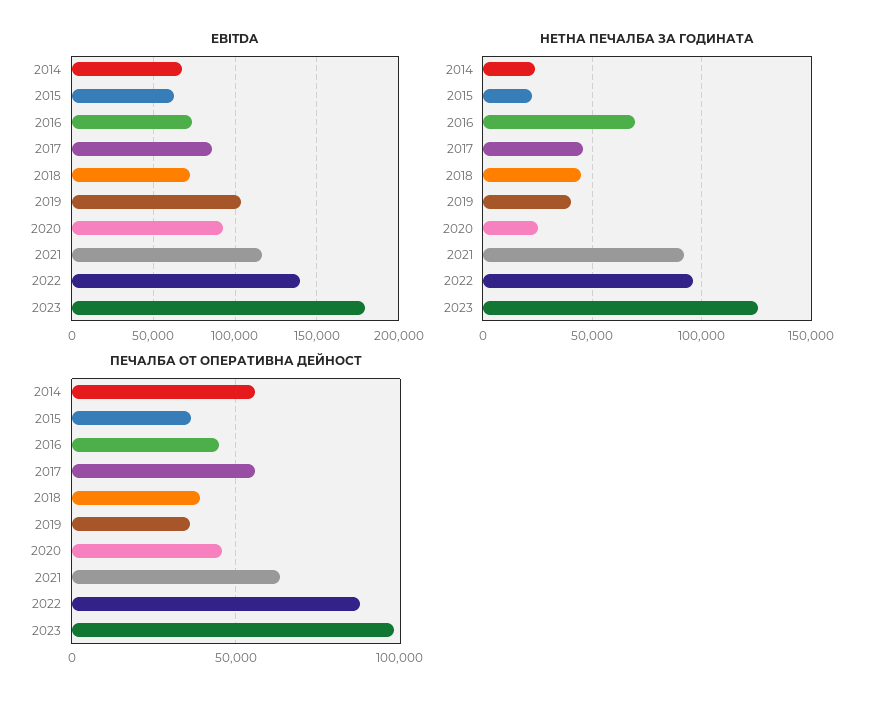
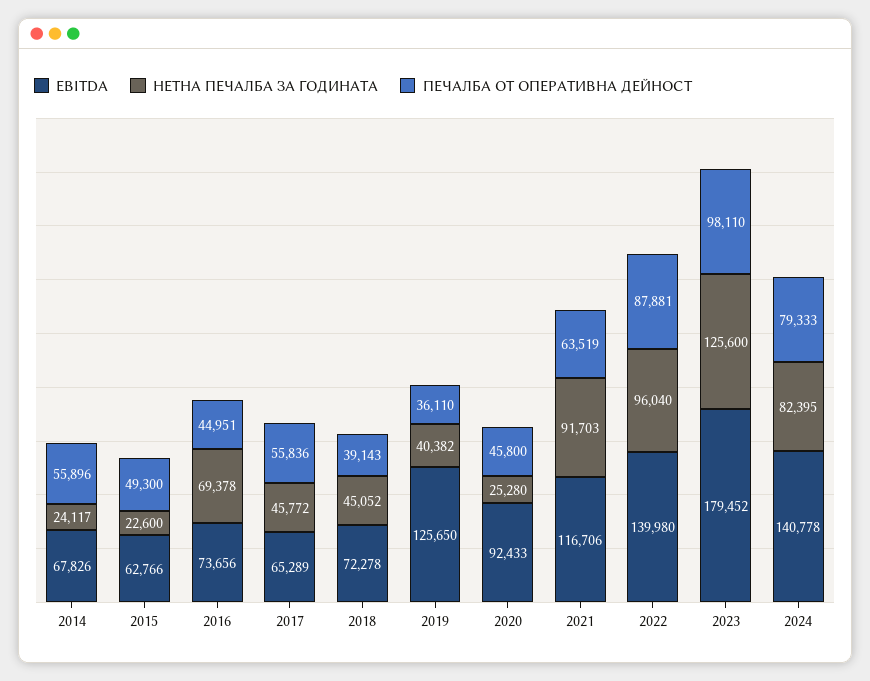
EBITDA, 2017: 85000 -> 65289
EBITDA, 2019: 105000 -> 125650
ПЕЧАЛБА ОТ ОПЕРАТИВНА ДЕЙНОСТ, 2015: 35000 -> 49300
EBITDA, 2024: none -> 140778
НЕТНА ПЕЧАЛБА ЗА ГОДИНАТА, 2024: none -> 82395
ПЕЧАЛБА ОТ ОПЕРАТИВНА ДЕЙНОСТ, 2024: none -> 79333

